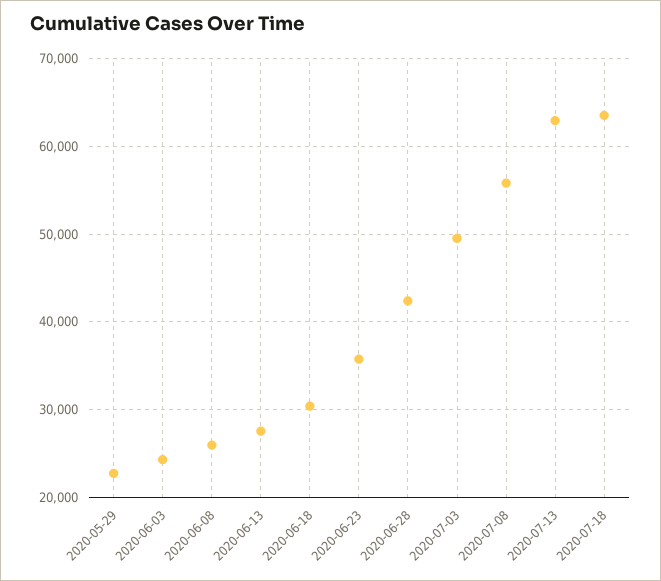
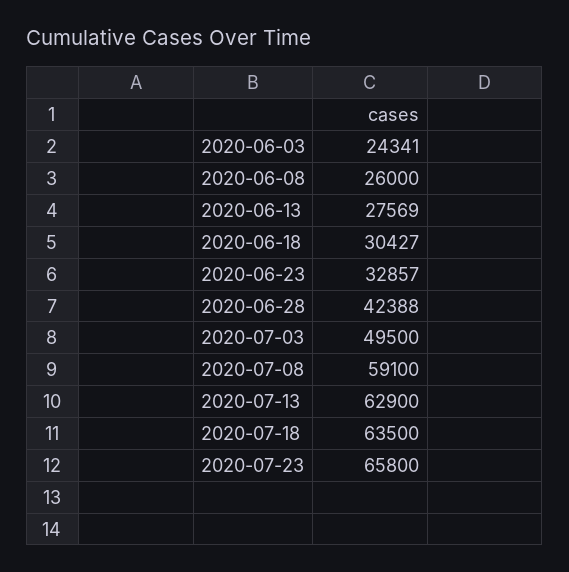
2020-05-29: 23000 -> none
2020-06-23: 36000 -> 32857
2020-07-08: 56000 -> 59100
2020-07-23: none -> 65800

